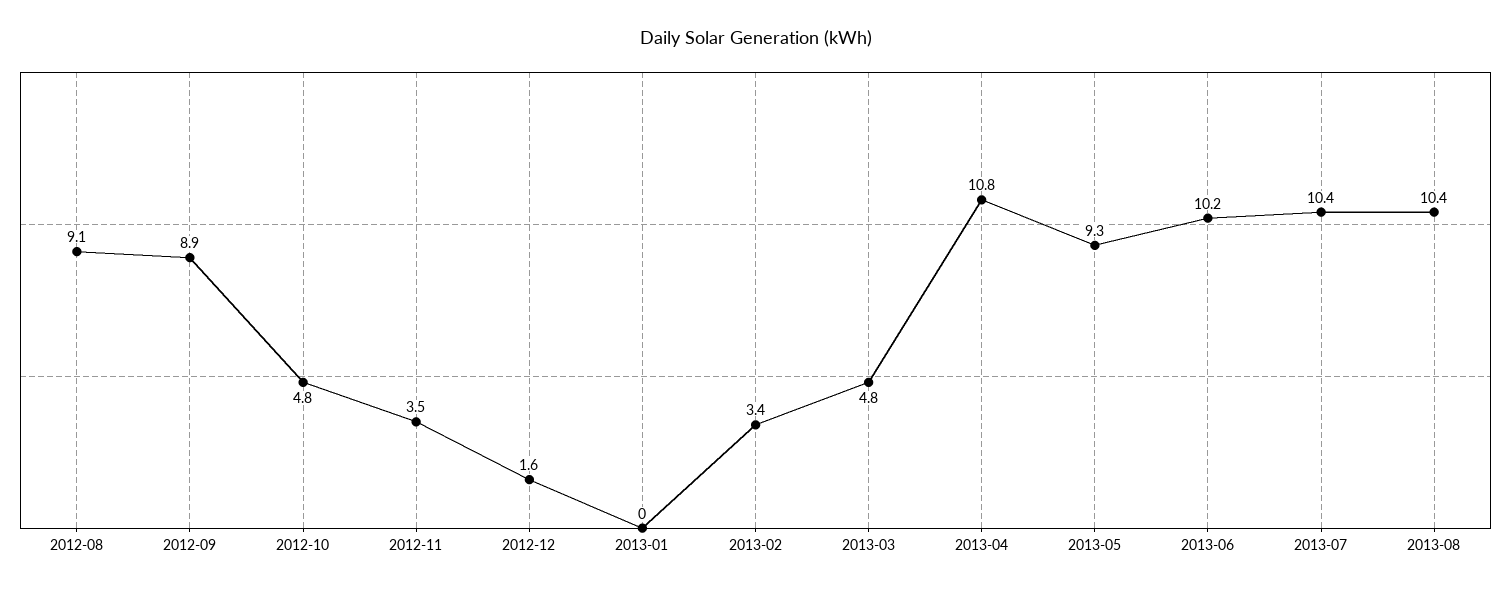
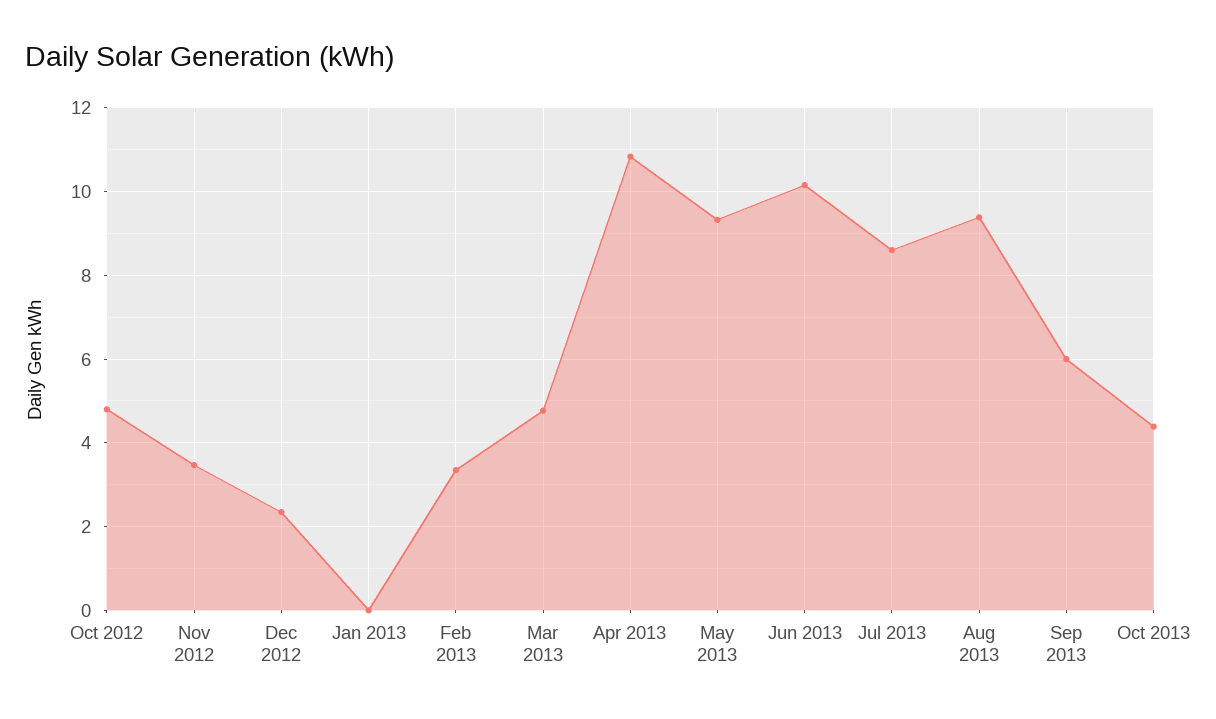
2012-08: 9.1 -> none
2012-09: 8.9 -> none
2012-12: 1.6 -> 2.4
2013-07: 10.4 -> 8.6
2013-08: 10.4 -> 9.4
Sep 2013: none -> 6
Oct 2013: none -> 4.4

